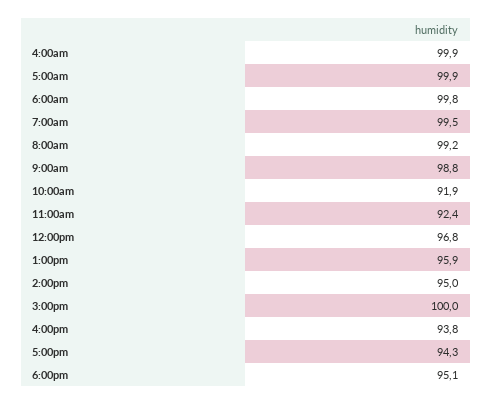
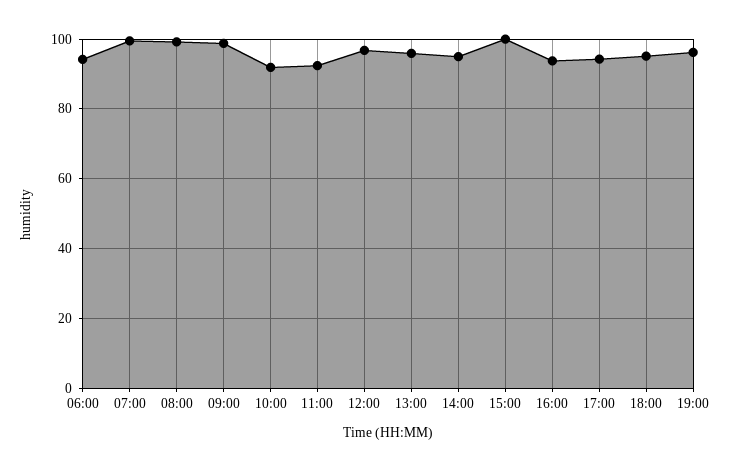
4:00am: 99.9 -> none
5:00am: 99.9 -> none
6:00am: 99.8 -> 94
19:00: none -> 96

